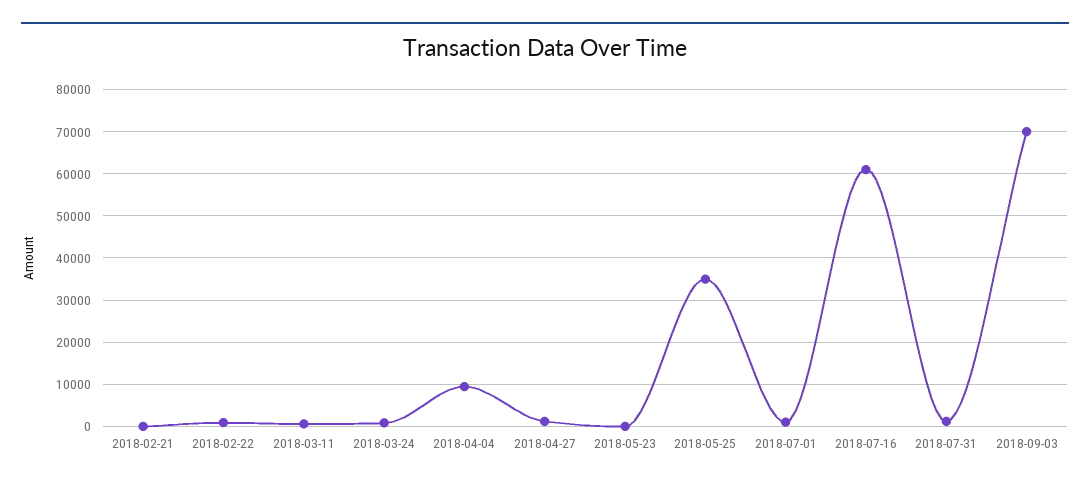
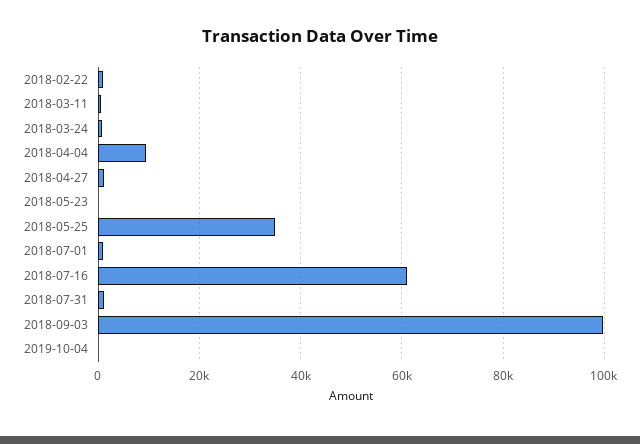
2018-02-21: 0 -> none
2018-09-03: 70000 -> 100000
2019-10-04: none -> 0

